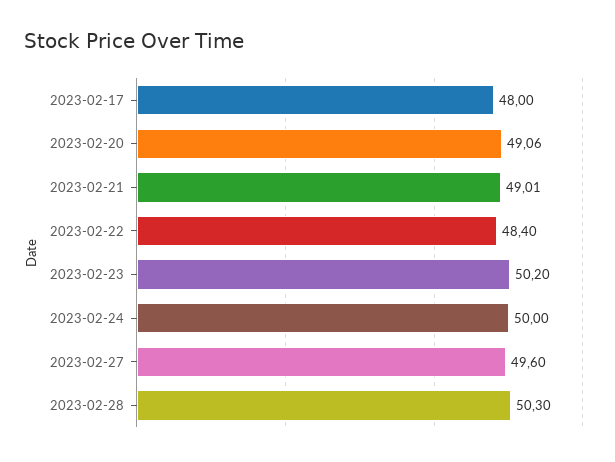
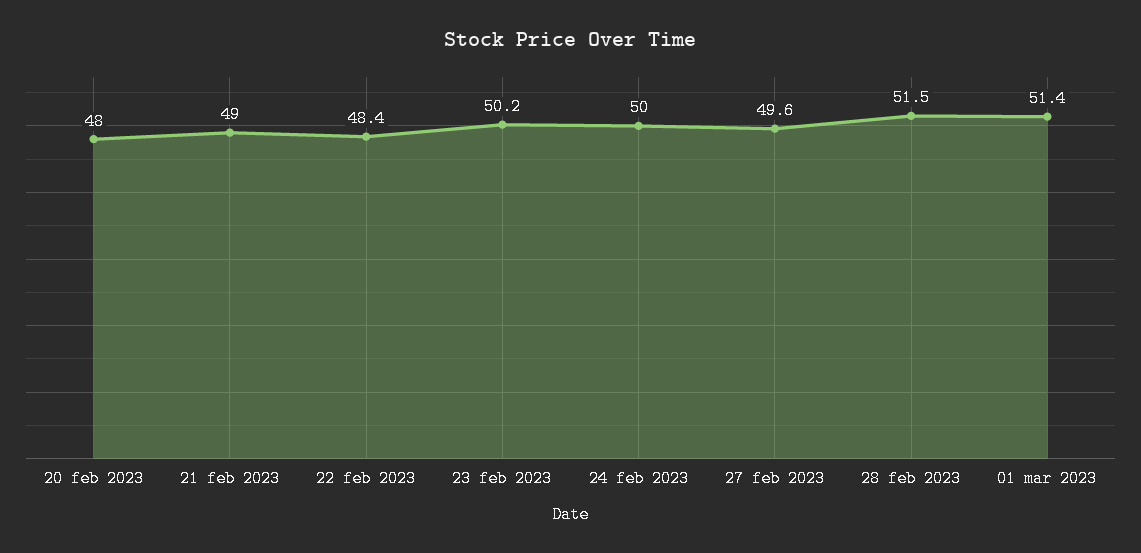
2023-02-17: 48 -> none
2023-02-20: 49.06 -> 48
2023-02-28: 50.3 -> 51.5
01 mar 2023: none -> 51.4

